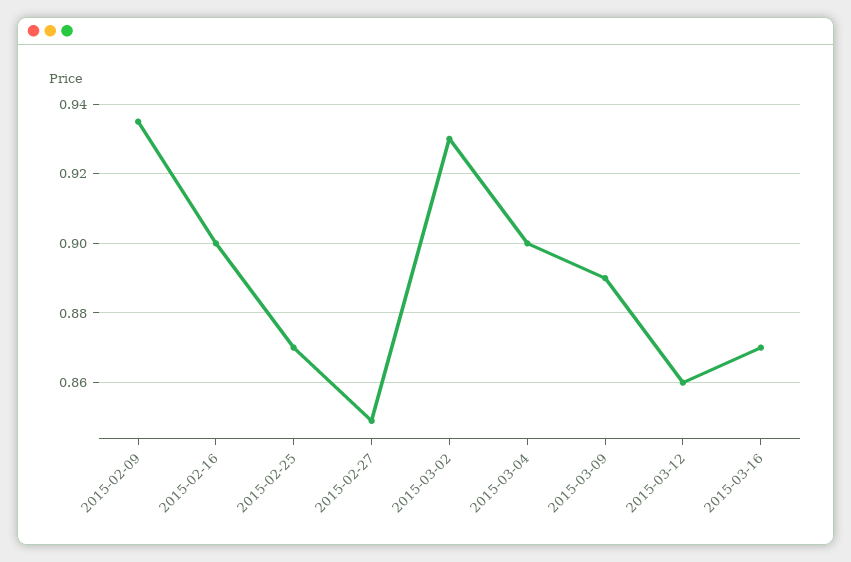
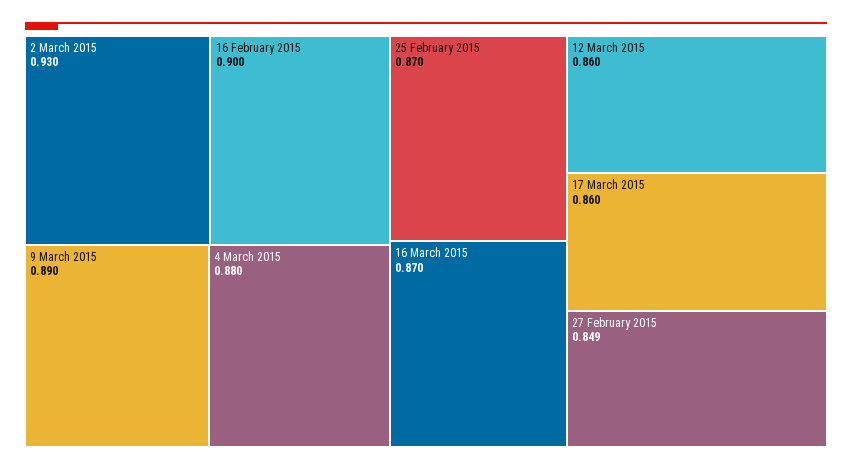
2015-02-09: 0.935 -> none
2015-03-04: 0.9 -> 0.88
17 March 2015: none -> 0.86

